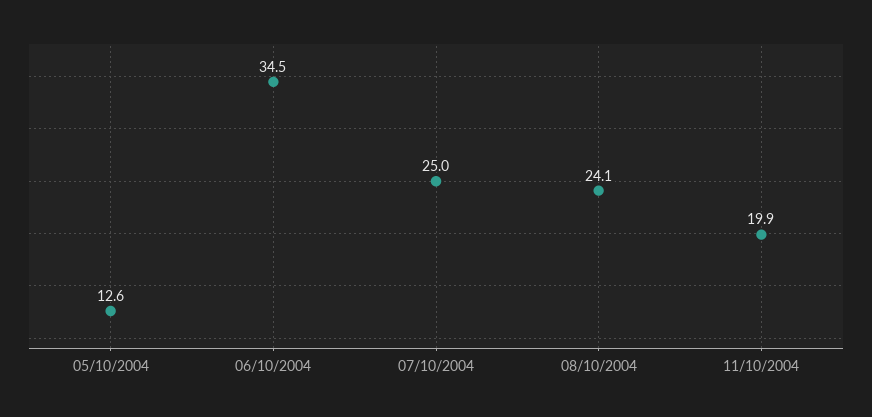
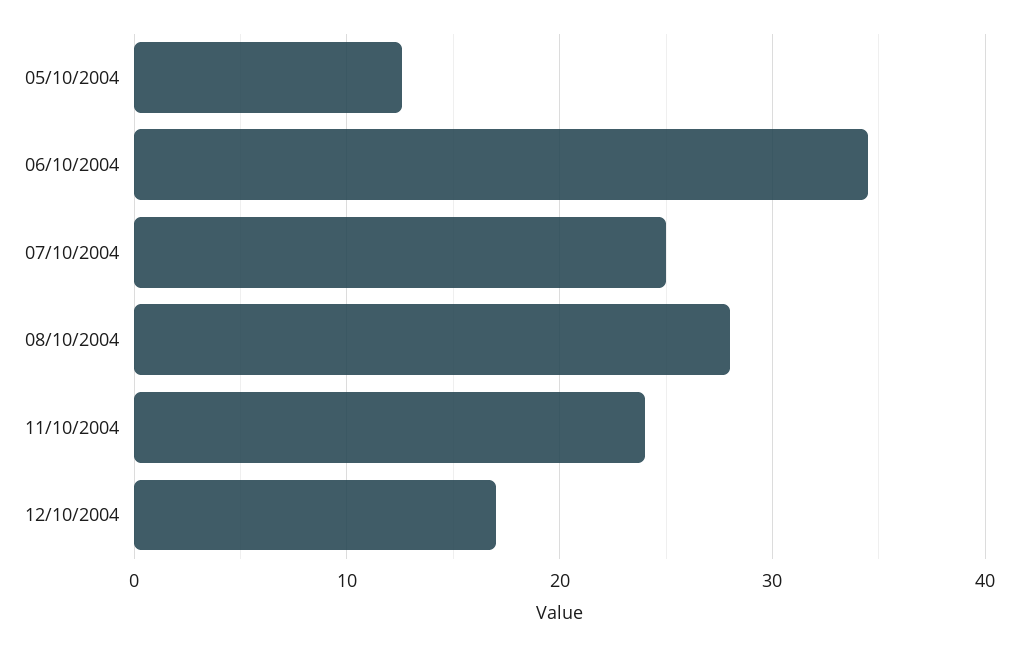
08/10/2004: 24.1 -> 28
11/10/2004: 19.9 -> 24
12/10/2004: none -> 17

